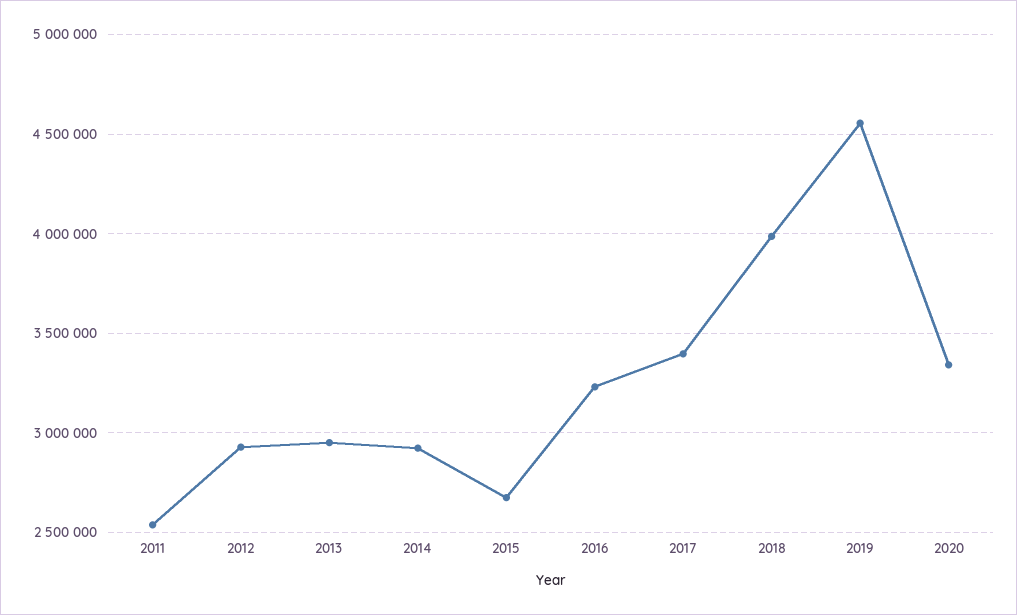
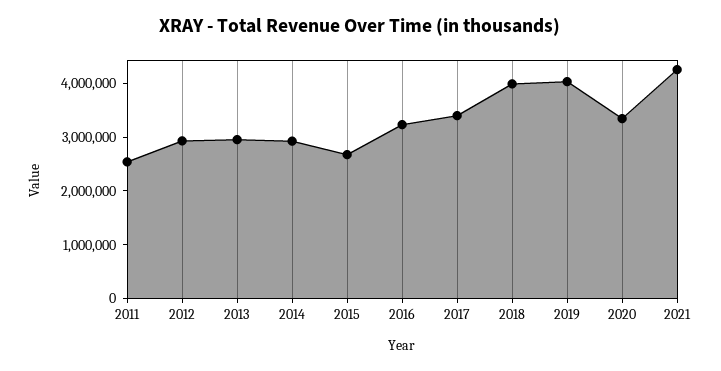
2019: 4550000 -> 4000000
2021: none -> 4200000

